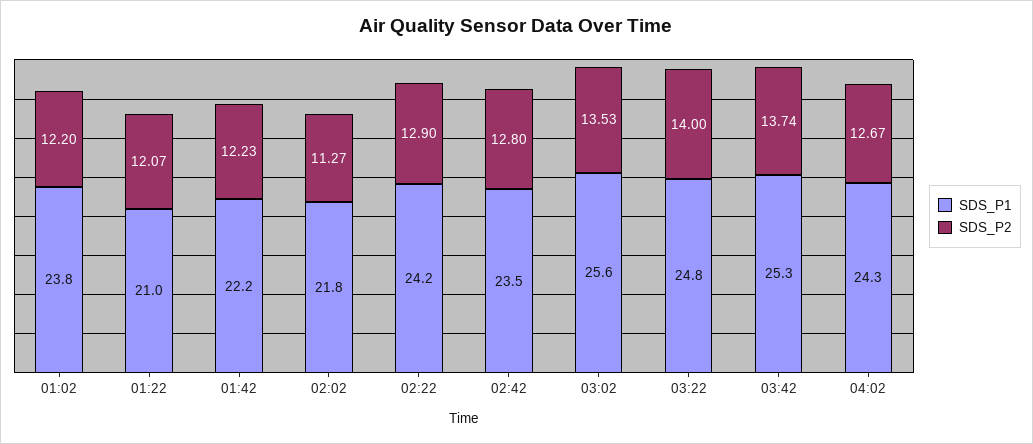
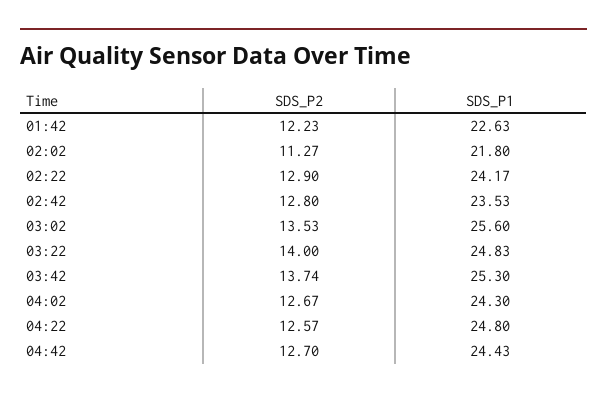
SDS_P1, 01:02: 23.8 -> none
SDS_P2, 01:02: 12.2 -> none
SDS_P1, 01:22: 21 -> none
SDS_P2, 01:22: 12.07 -> none
SDS_P1, 01:42: 22.2 -> 22.63
SDS_P2, 04:22: none -> 12.57
SDS_P1, 04:22: none -> 24.8
SDS_P2, 04:42: none -> 12.7
SDS_P1, 04:42: none -> 24.43

